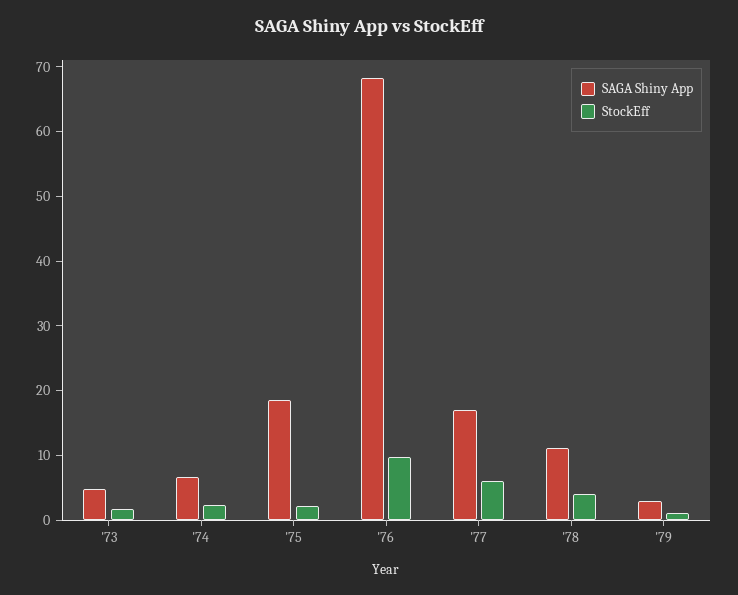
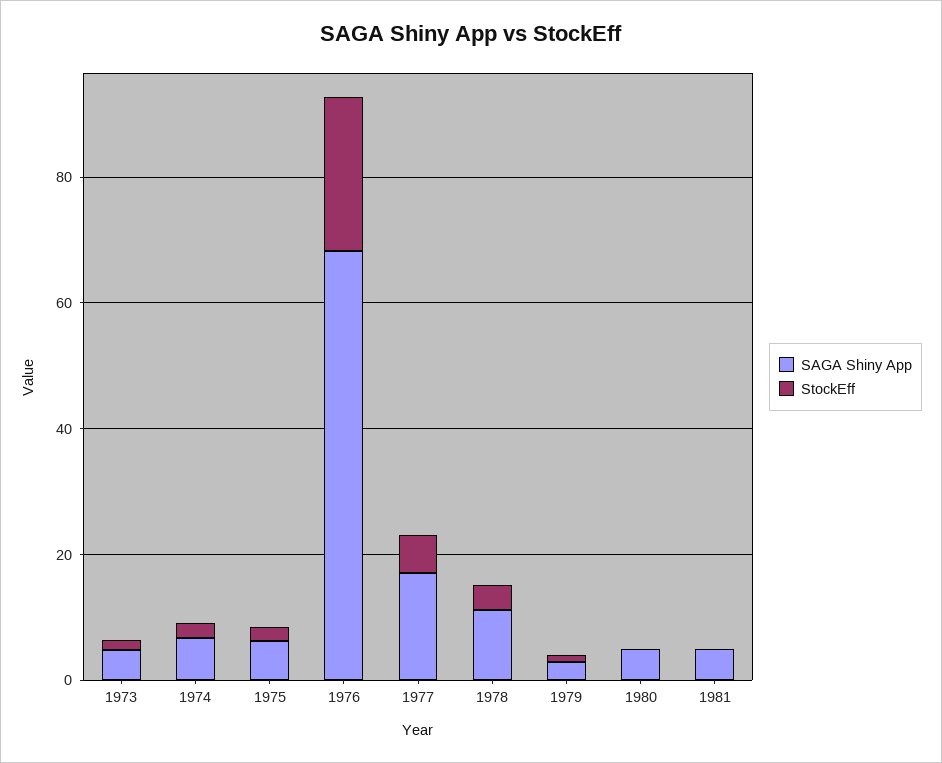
SAGA Shiny App, '75: 18 -> 5
StockEff, '76: 10 -> 25
SAGA Shiny App, 1980: none -> 5
StockEff, 1980: none -> 0
SAGA Shiny App, 1981: none -> 5
StockEff, 1981: none -> 0

